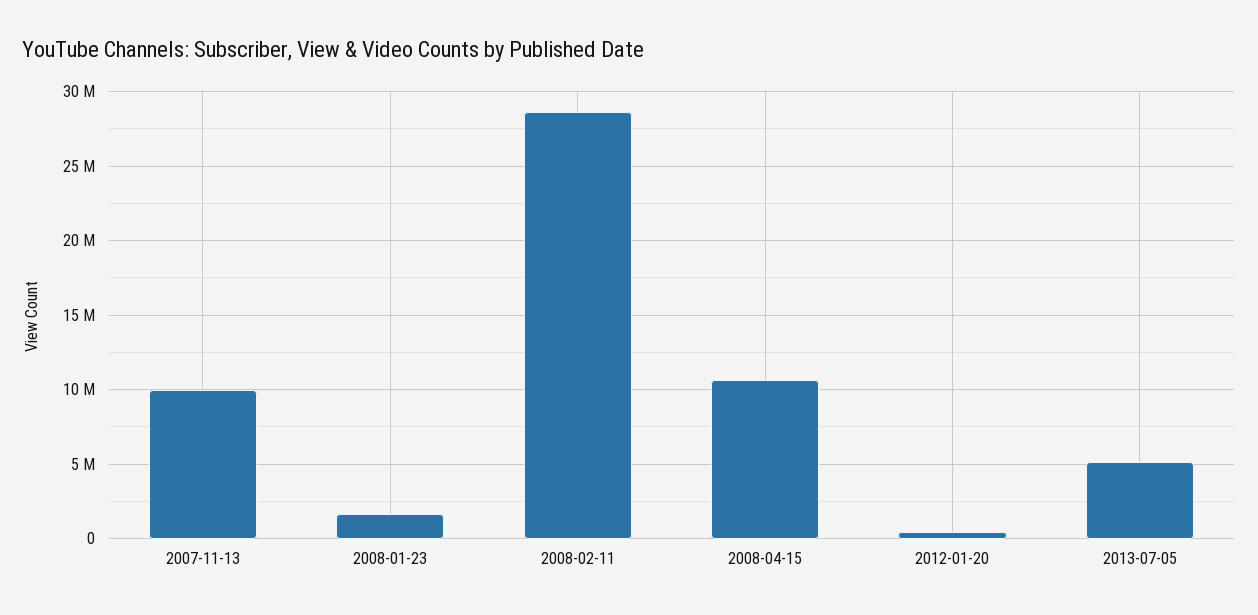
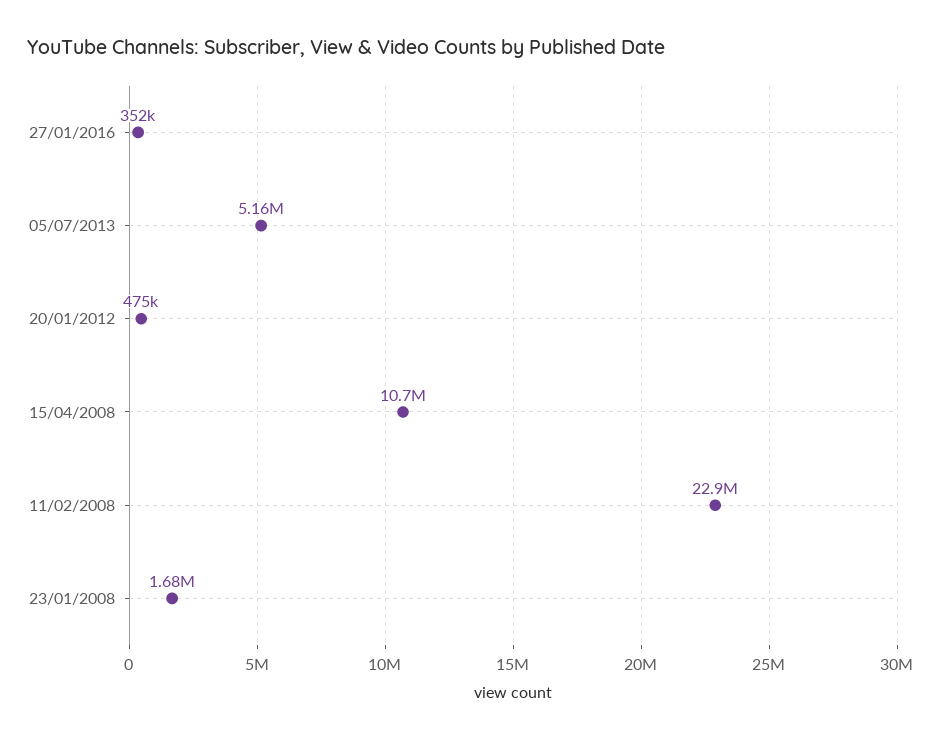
2007-11-13: 10000000 -> none
2008-02-11: 28500000 -> 22900000
27/01/2016: none -> 352000

